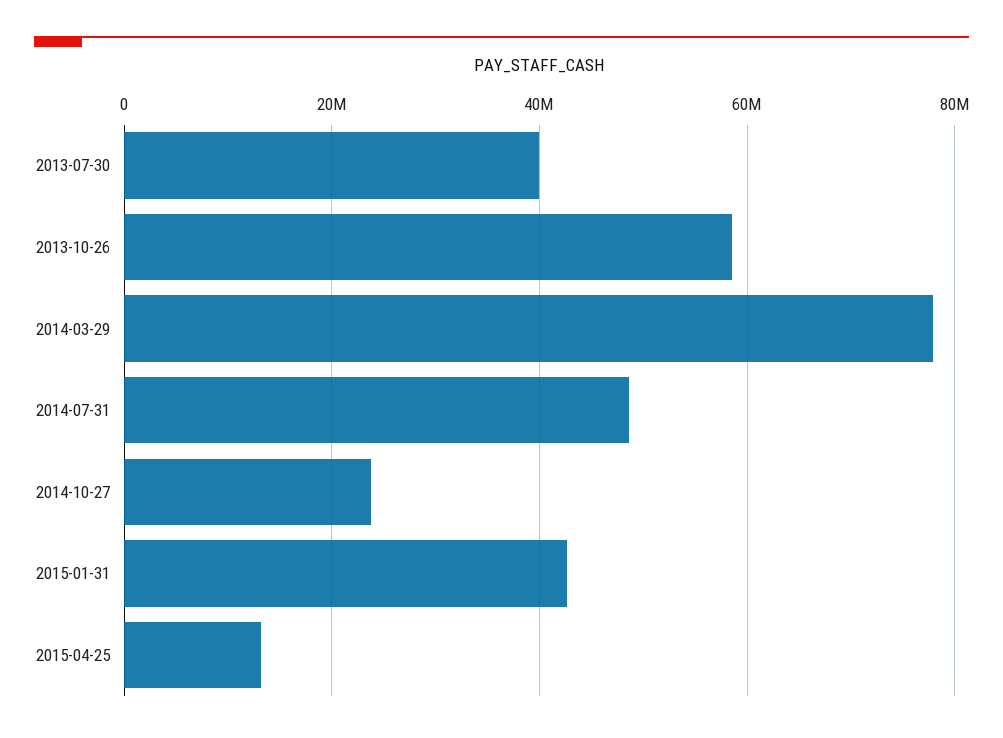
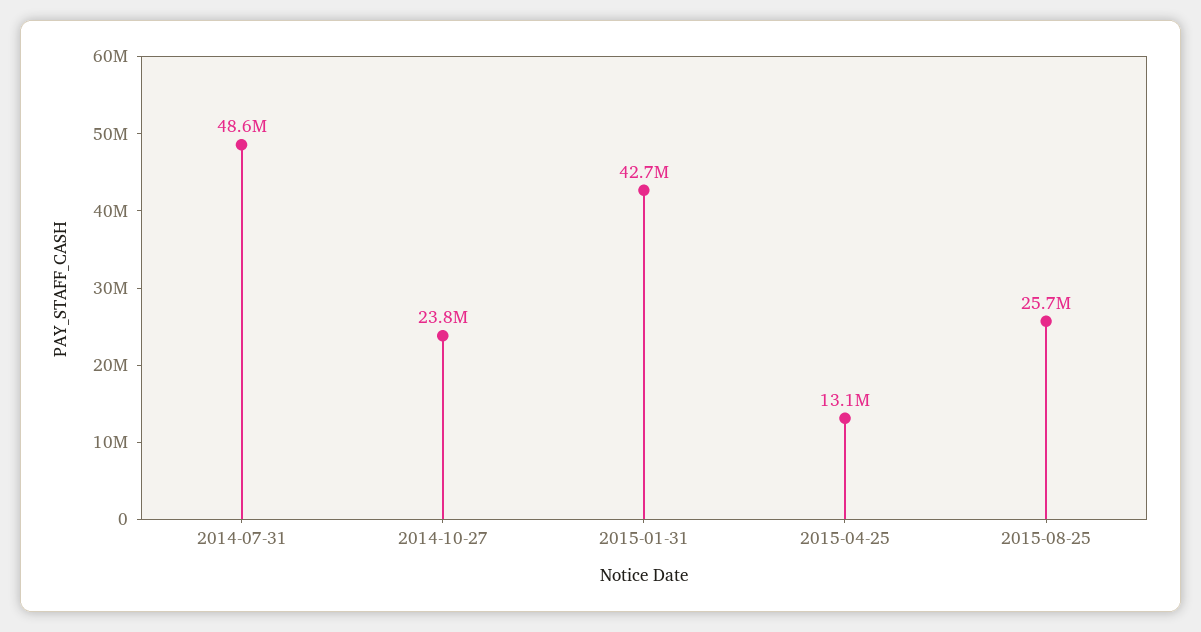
2013-07-30: 40000000 -> none
2013-10-26: 58000000 -> none
2014-03-29: 78000000 -> none
2015-08-25: none -> 25700000

